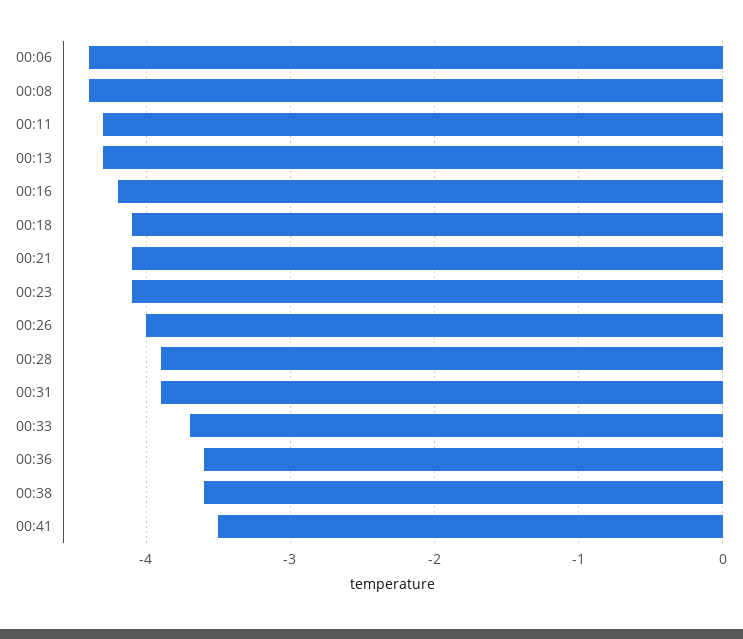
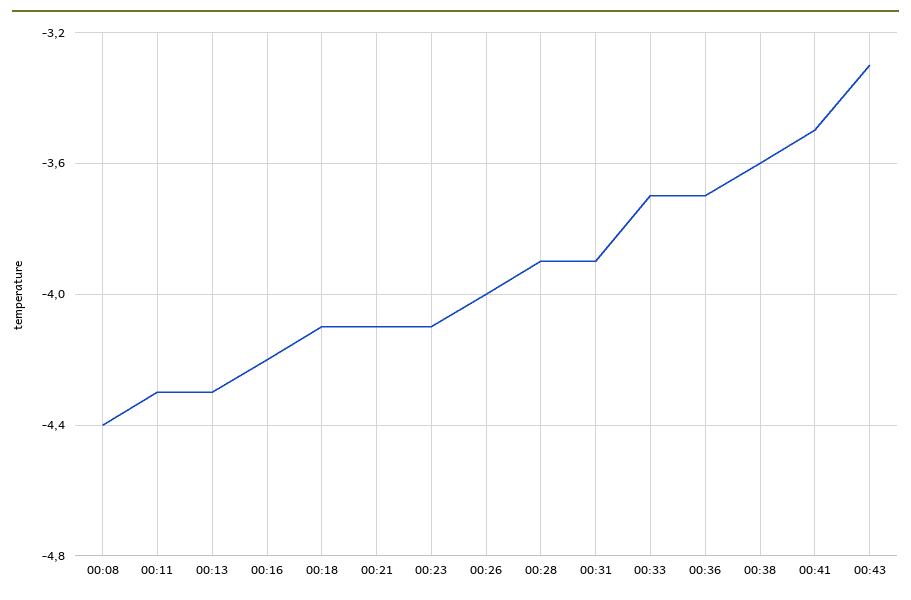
00:06: -4.4 -> none
00:36: -3.6 -> -3.7
00:43: none -> -3.3

